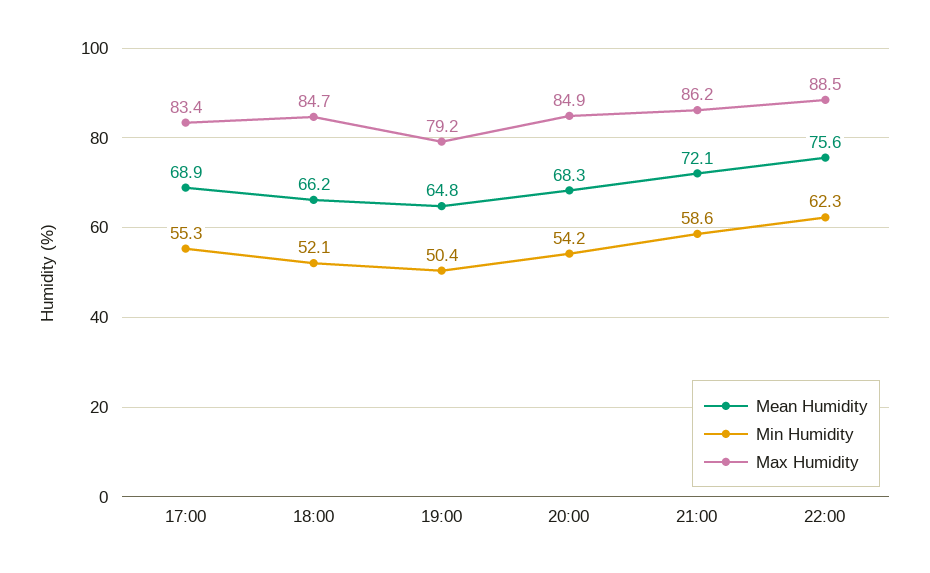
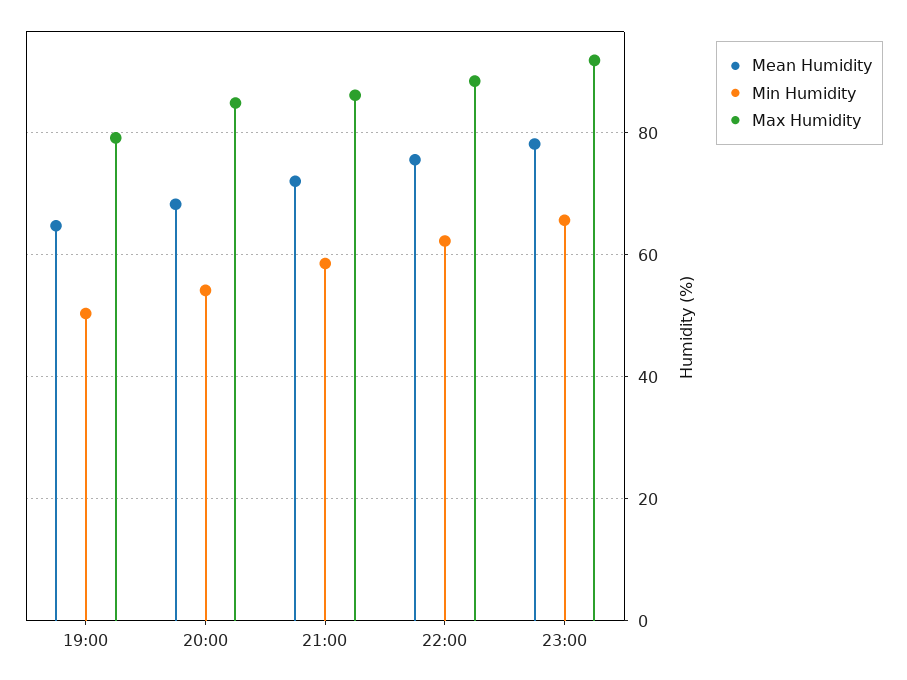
Mean Humidity, 17:00: 68.9 -> none
Min Humidity, 17:00: 55.3 -> none
Max Humidity, 17:00: 83.4 -> none
Mean Humidity, 18:00: 66.2 -> none
Min Humidity, 18:00: 52.1 -> none
Max Humidity, 18:00: 84.7 -> none
Mean Humidity, 23:00: none -> 78
Min Humidity, 23:00: none -> 66
Max Humidity, 23:00: none -> 92

